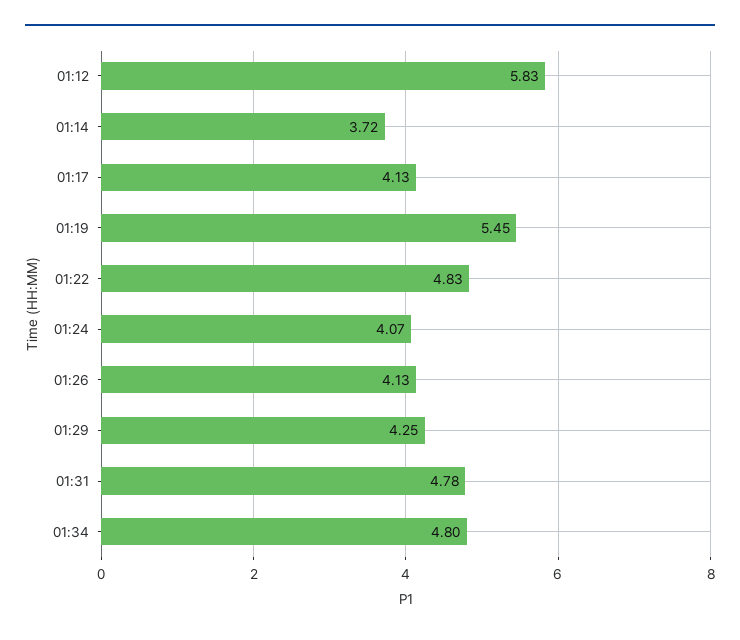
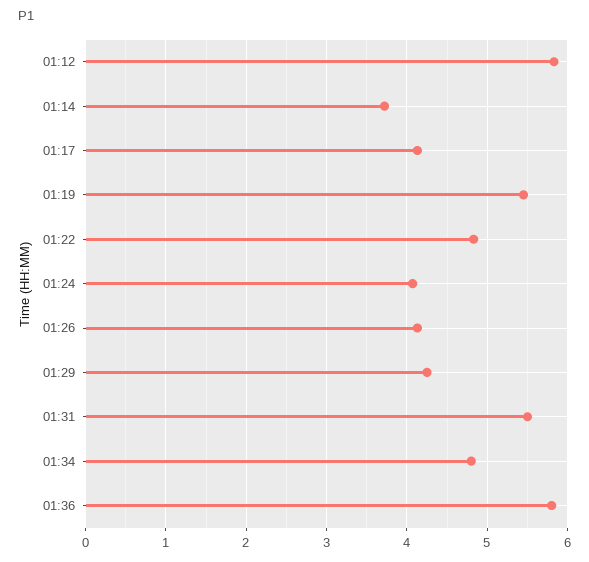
01:31: 4.78 -> 5.5
01:36: none -> 5.8

